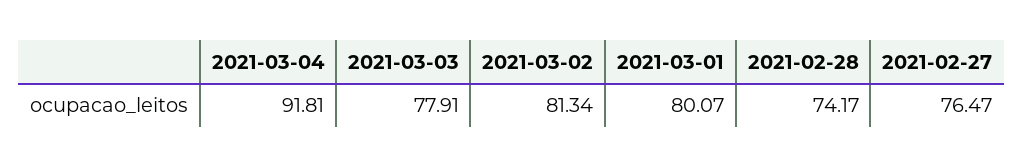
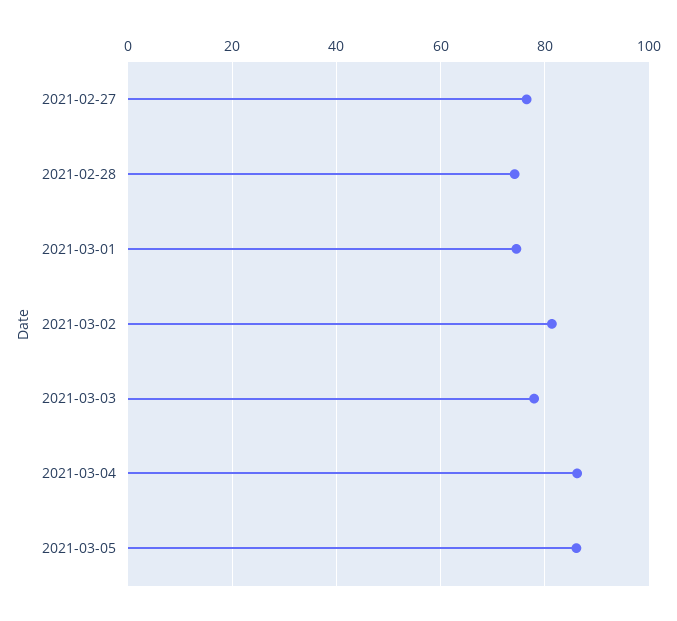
2021-03-04: 91.81 -> 86
2021-03-01: 80.07 -> 74
2021-03-05: none -> 86

